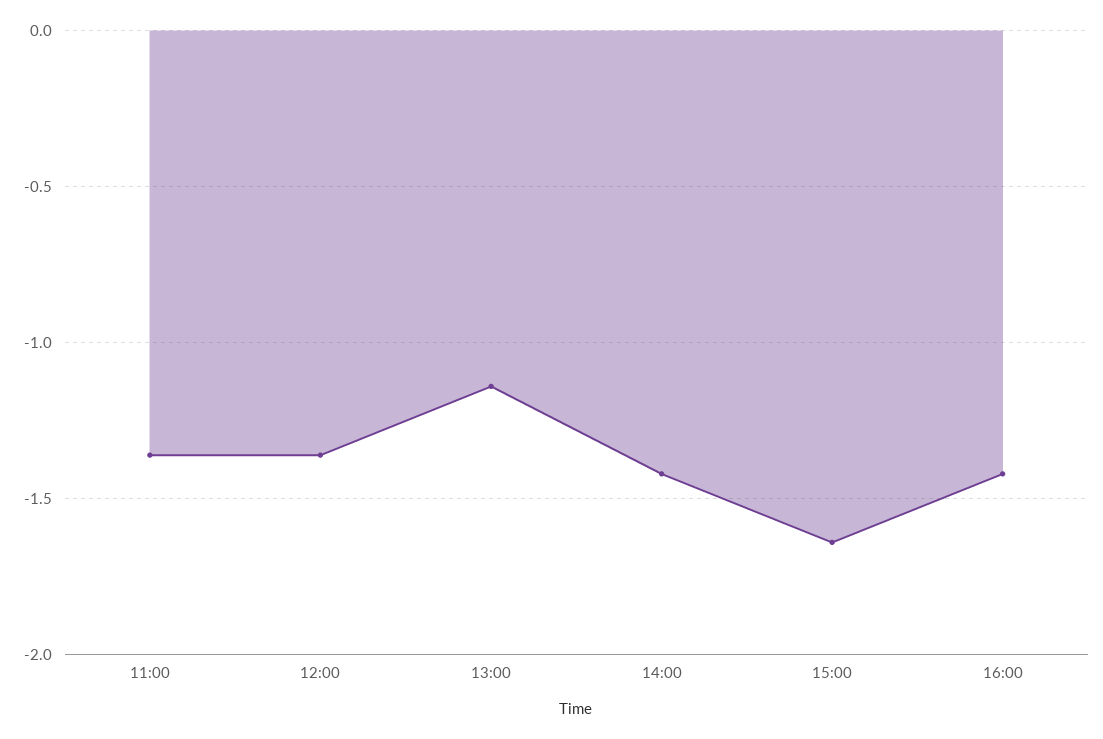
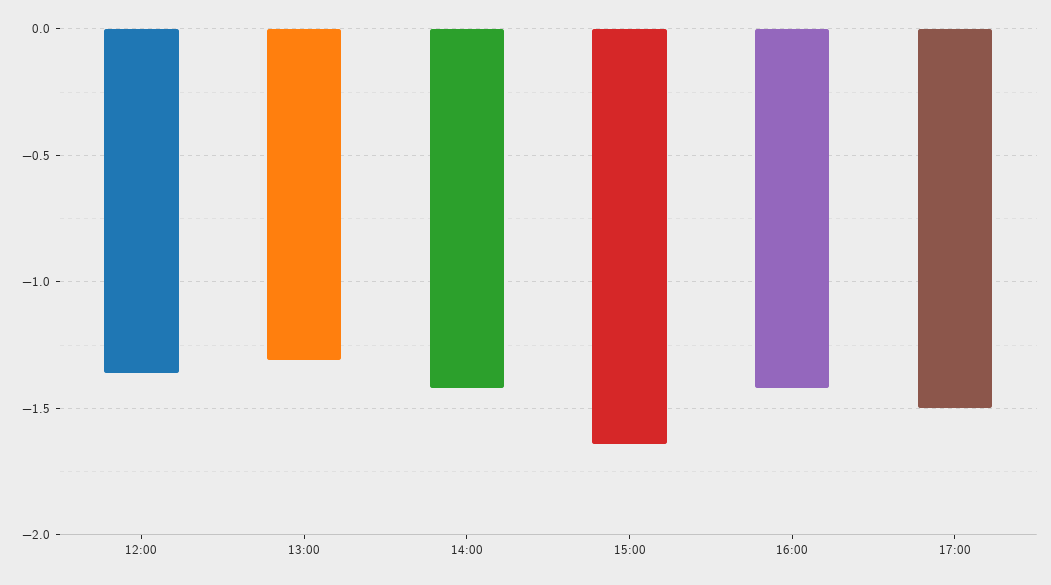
11:00: -1.35 -> none
13:00: -1.15 -> -1.3
17:00: none -> -1.5

